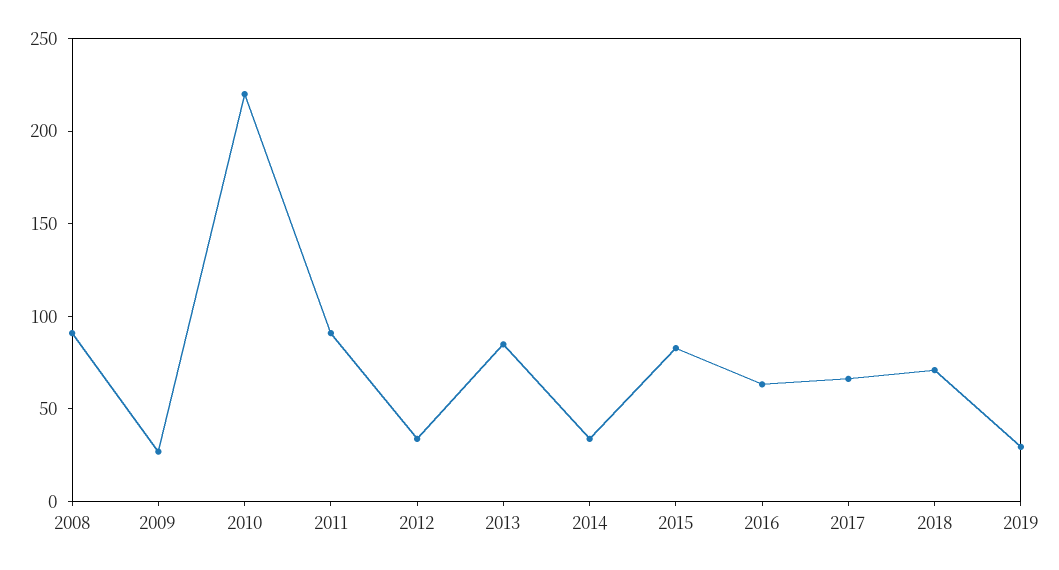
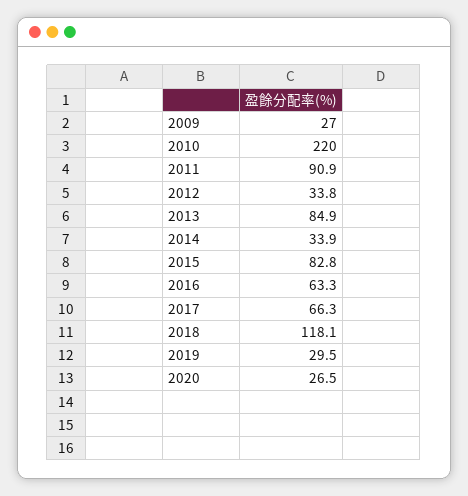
2008: 90 -> none
2018: 70 -> 118.1
2020: none -> 26.5

